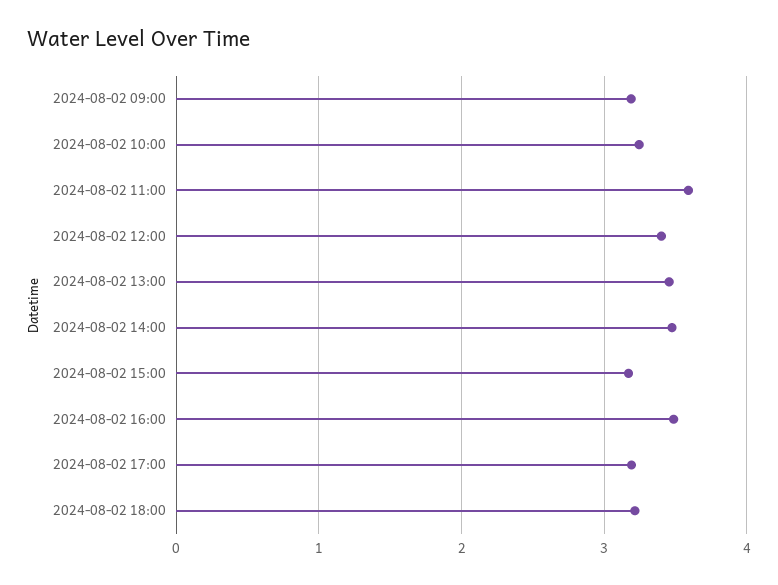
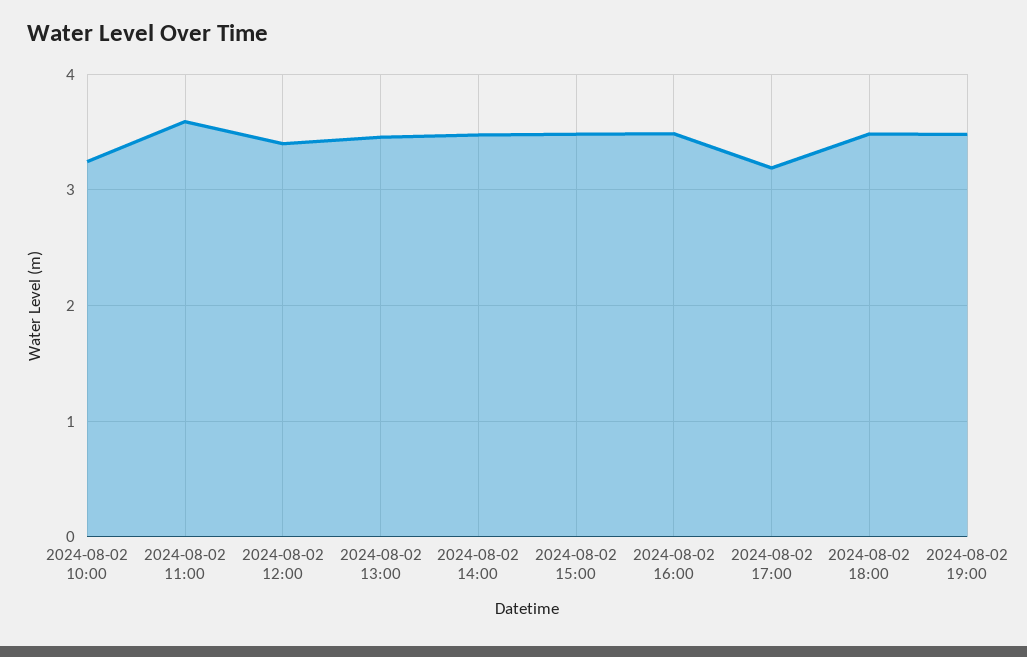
2024-08-02 09:00: 3.2 -> none
2024-08-02 15:00: 3.2 -> 3.5
2024-08-02 18:00: 3.2 -> 3.5
2024-08-02 19:00: none -> 3.5

